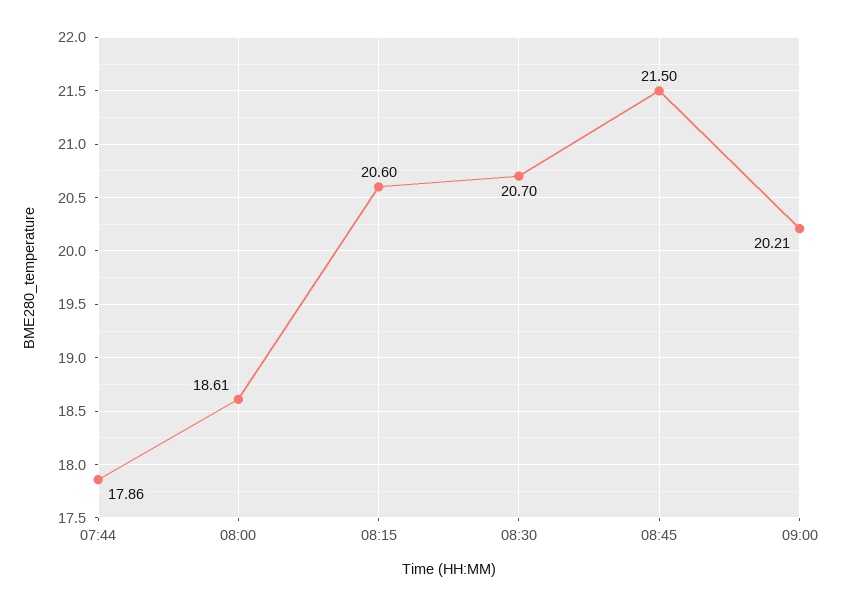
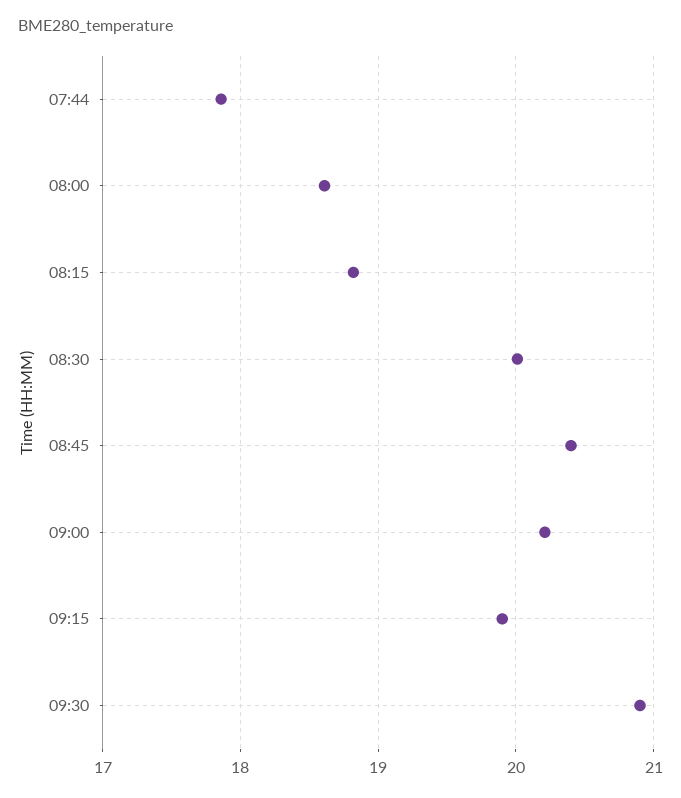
08:15: 20.6 -> 18.8
08:30: 20.7 -> 20
08:45: 21.5 -> 20.4
09:15: none -> 19.9
09:30: none -> 20.9

